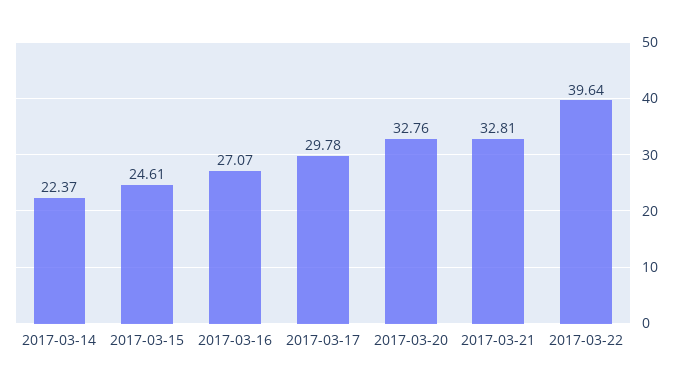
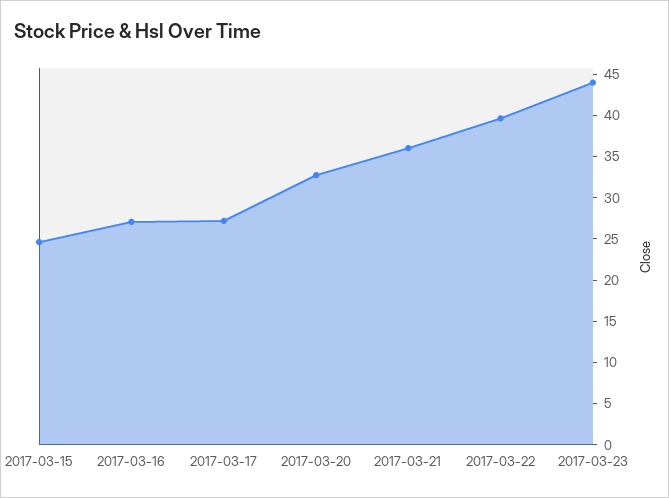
2017-03-14: 22.37 -> none
2017-03-17: 29.78 -> 27
2017-03-21: 32.81 -> 36
2017-03-23: none -> 44

